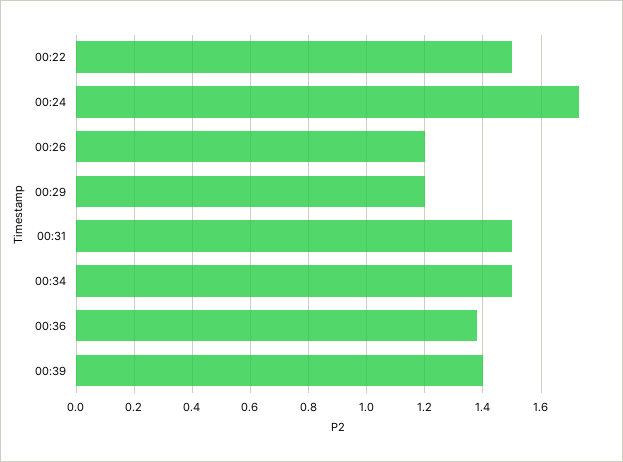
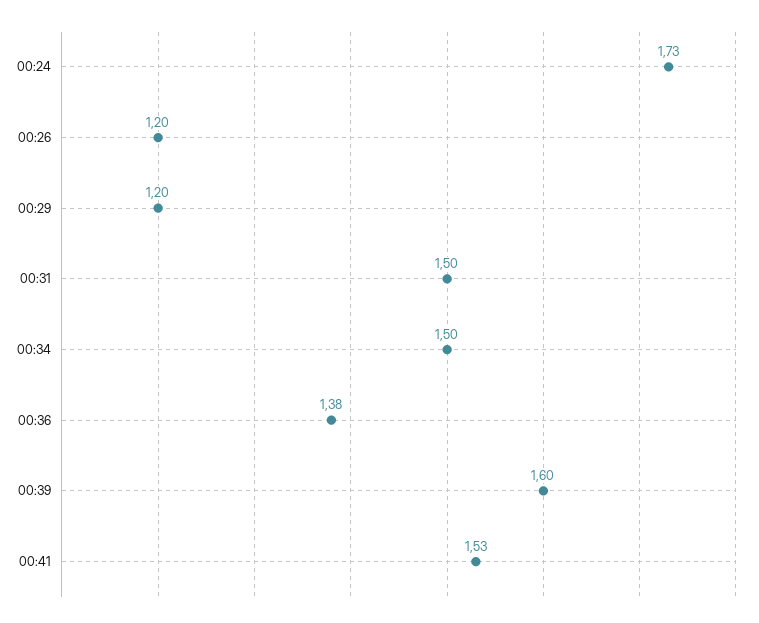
00:22: 1.5 -> none
00:39: 1.4 -> 1.6
00:41: none -> 1.53

